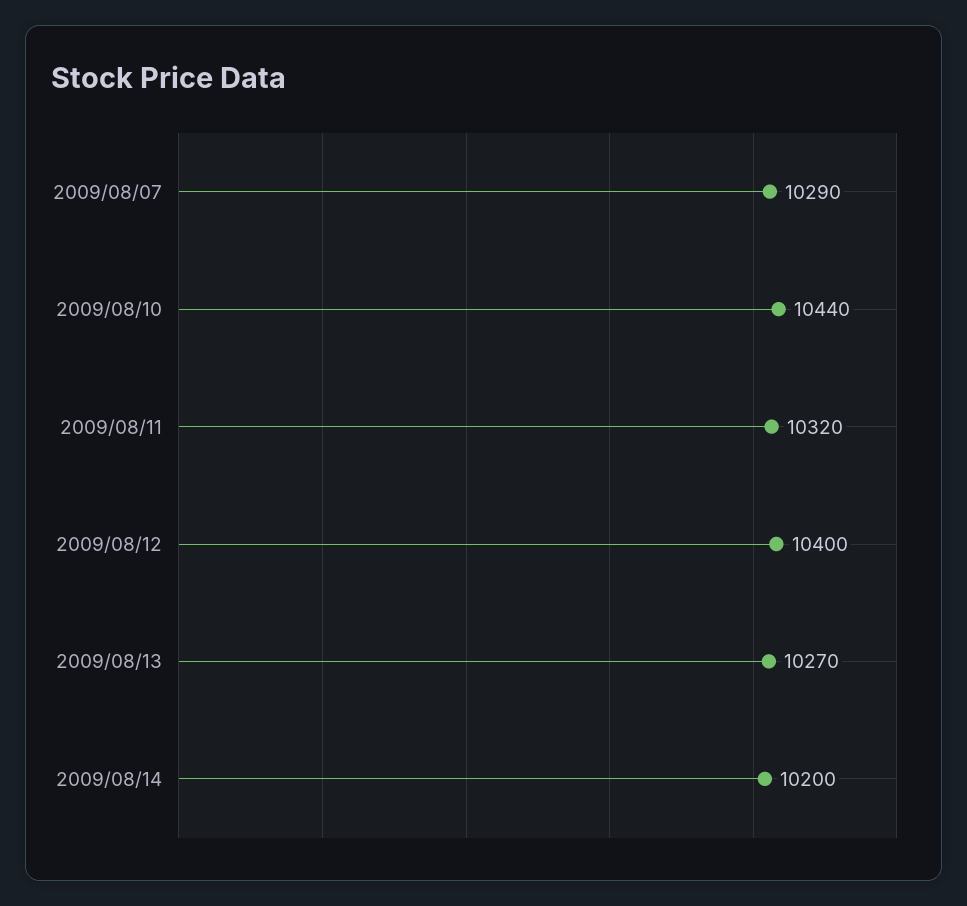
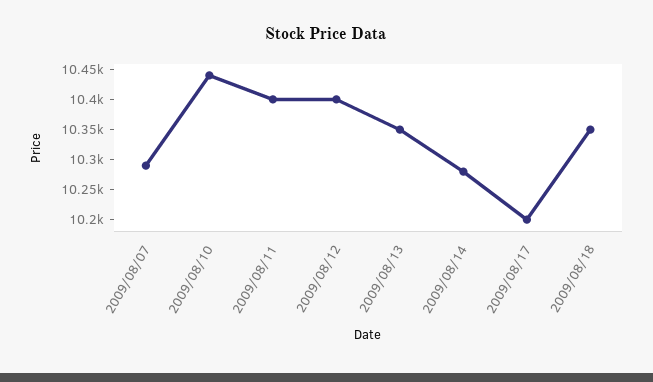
2009/08/11: 10320 -> 10400
2009/08/13: 10270 -> 10350
2009/08/14: 10200 -> 10275
2009/08/17: none -> 10200
2009/08/18: none -> 10350

